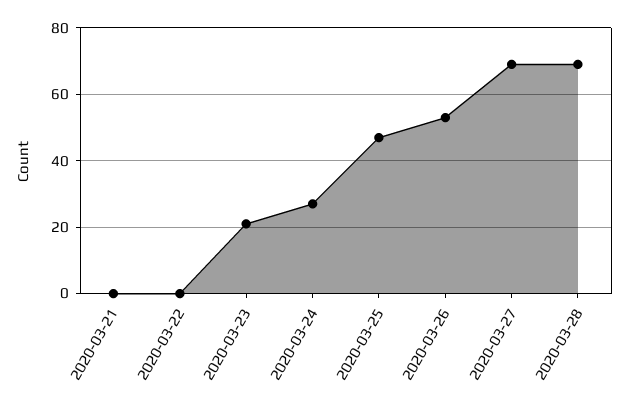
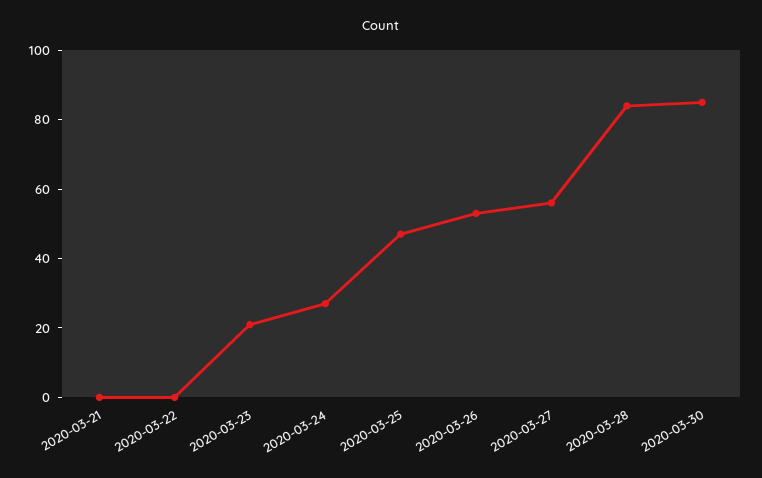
2020-03-27: 70 -> 55
2020-03-28: 70 -> 85
2020-03-30: none -> 85

